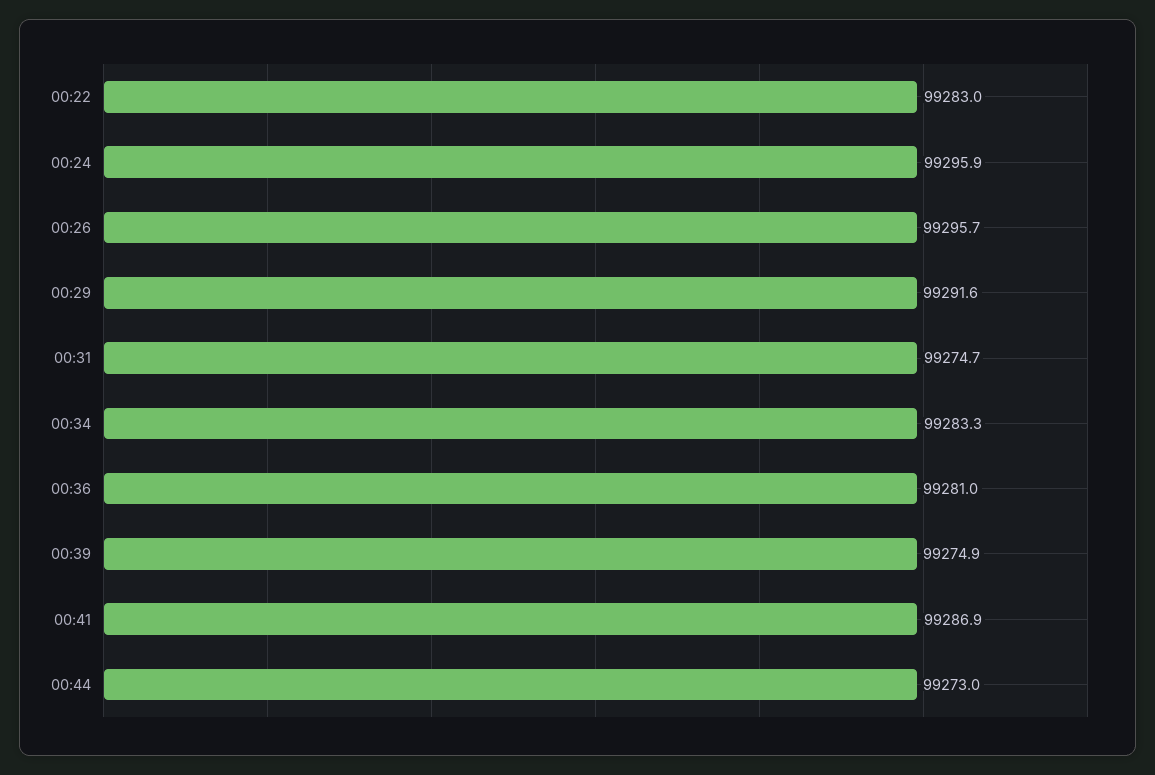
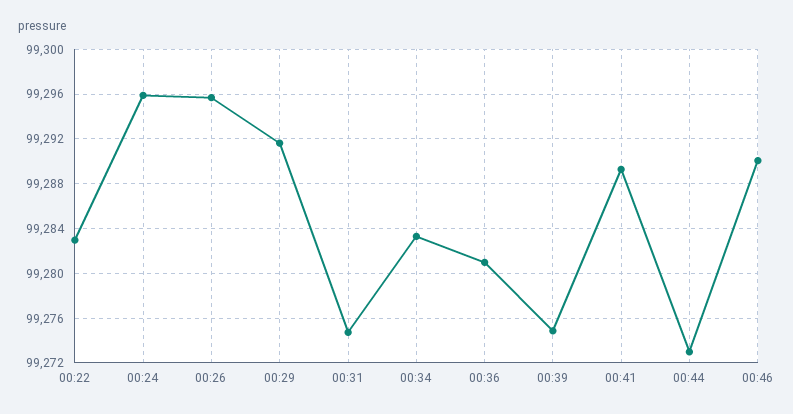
00:41: 99286.9 -> 99289
00:46: none -> 99290

